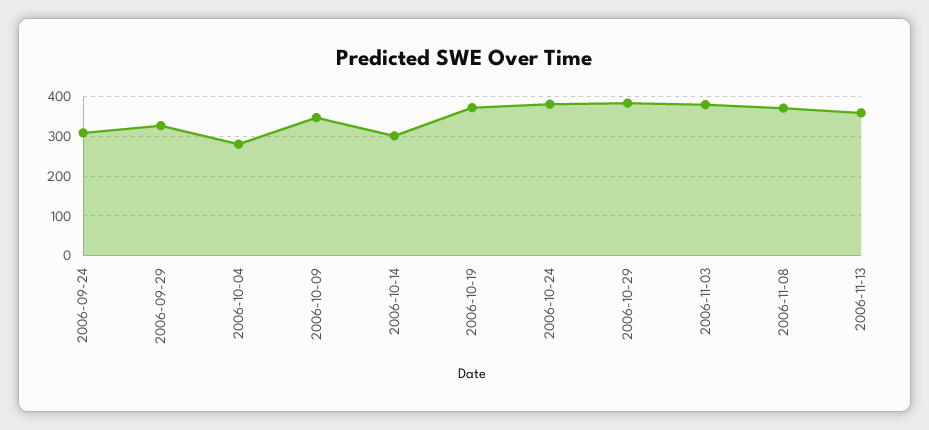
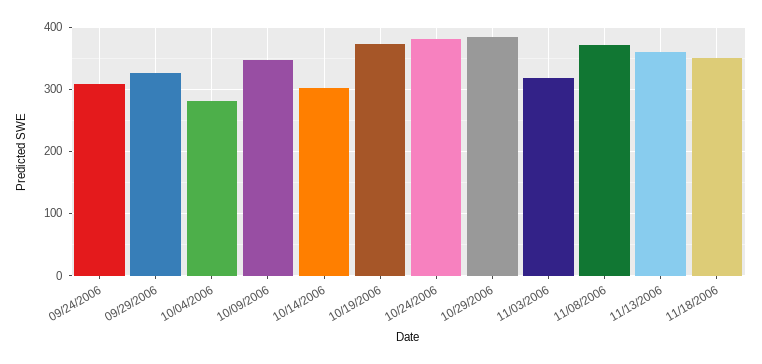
2006-11-03: 380 -> 320
11/18/2006: none -> 350

